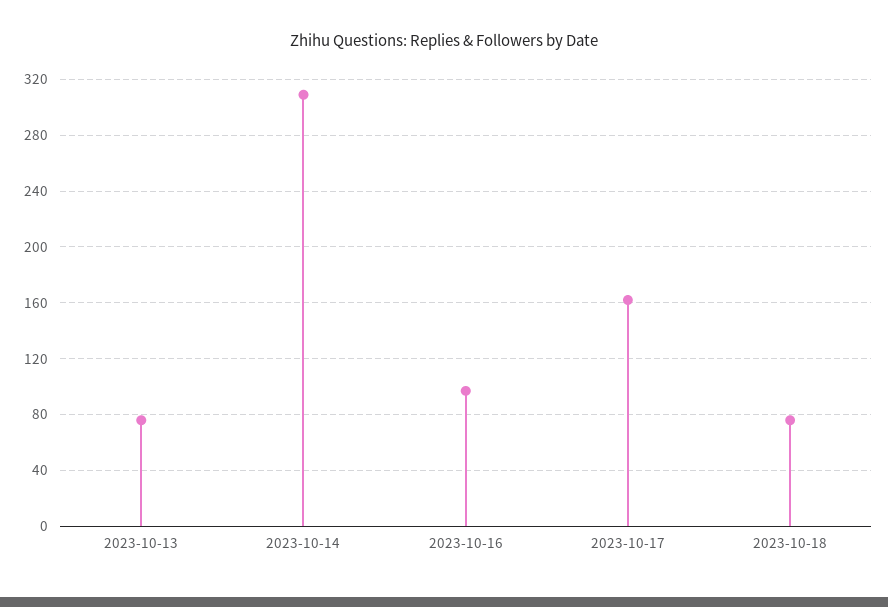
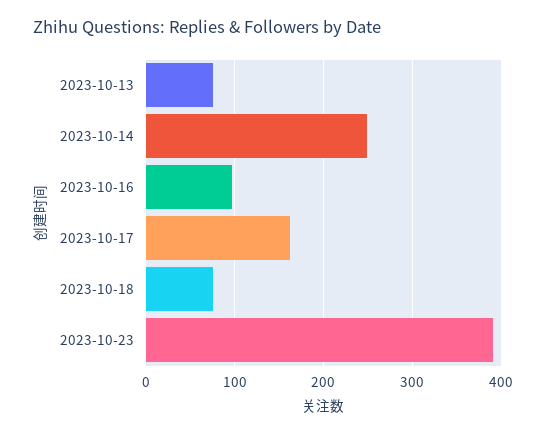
2023-10-14: 310 -> 250
2023-10-23: none -> 390

